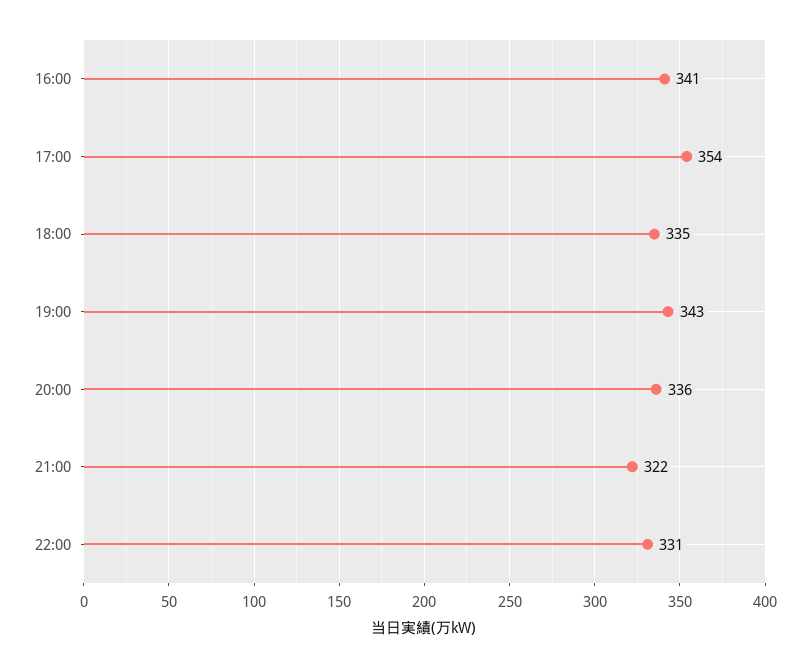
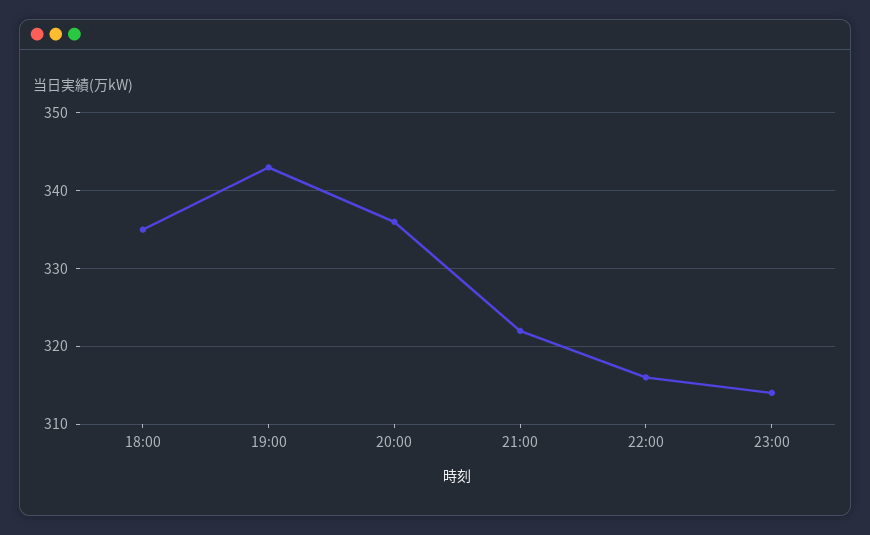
16:00: 341 -> none
17:00: 354 -> none
22:00: 331 -> 316
23:00: none -> 314

